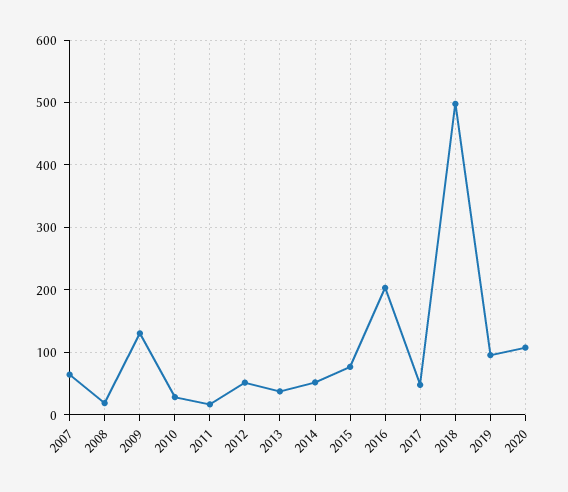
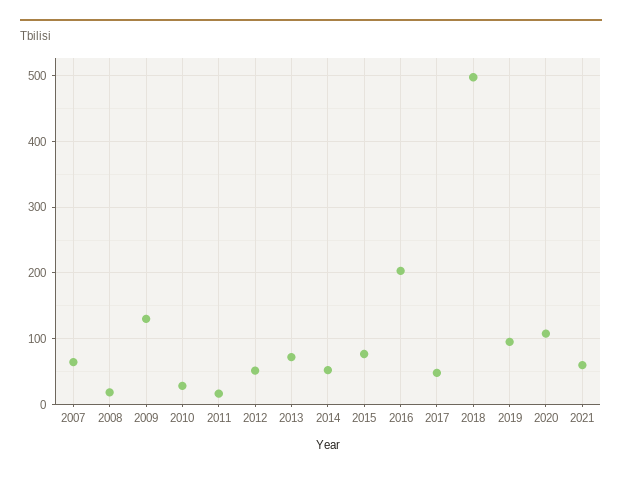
2013: 40 -> 70
2021: none -> 60

